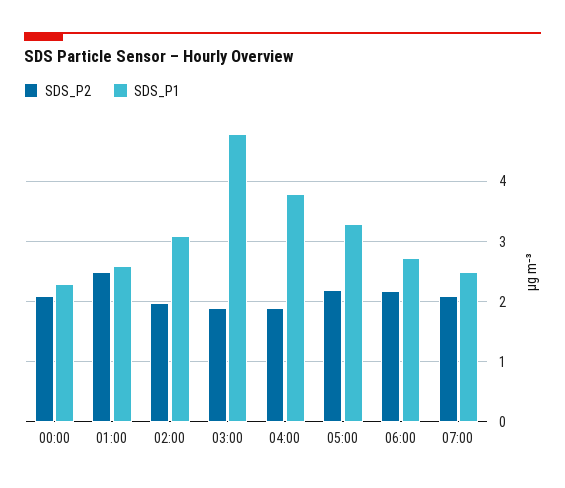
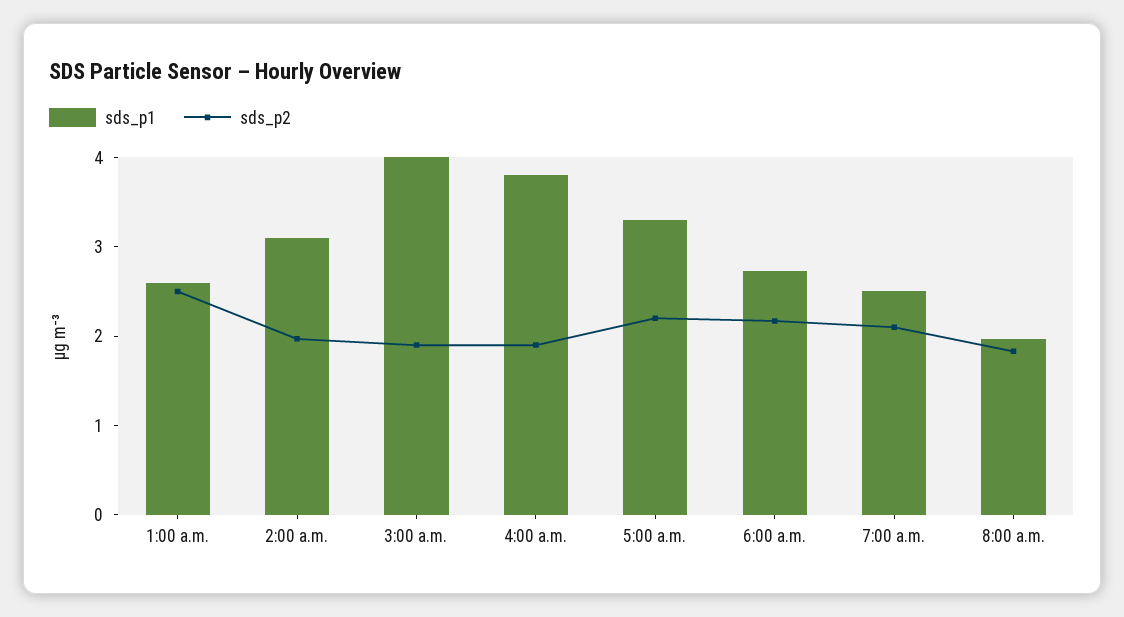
SDS_P2, 00:00: 2.1 -> none
SDS_P1, 00:00: 2.3 -> none
SDS_P1, 03:00: 4.8 -> 4
SDS_P1, 8:00 a.m.: none -> 2
SDS_P2, 8:00 a.m.: none -> 1.8

